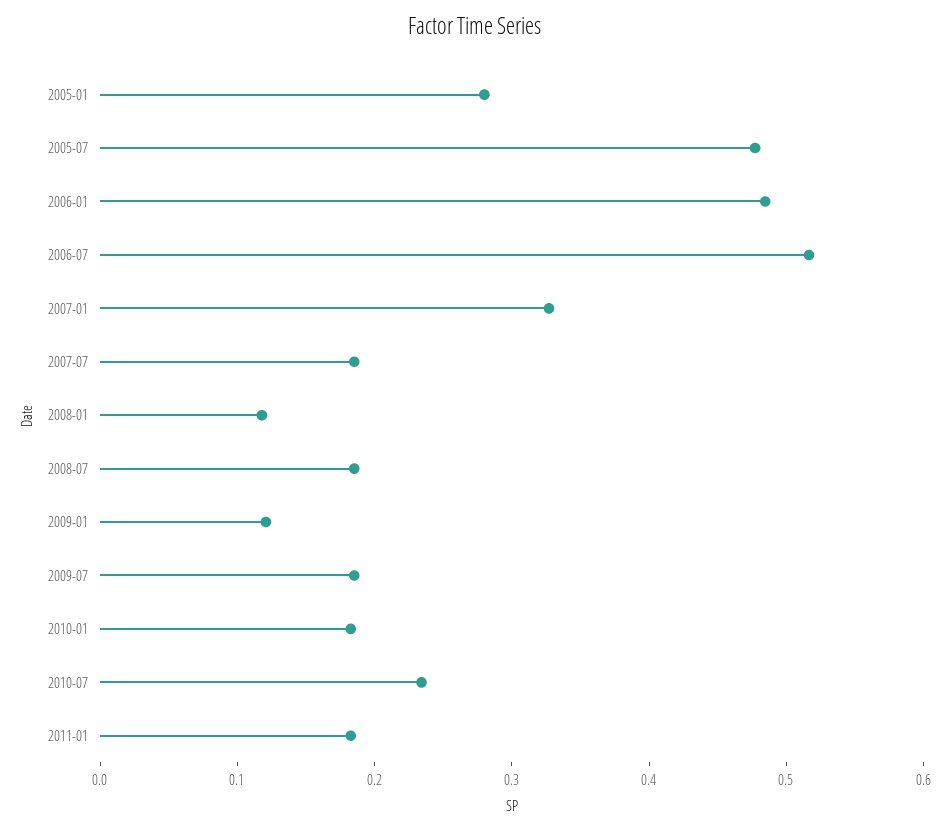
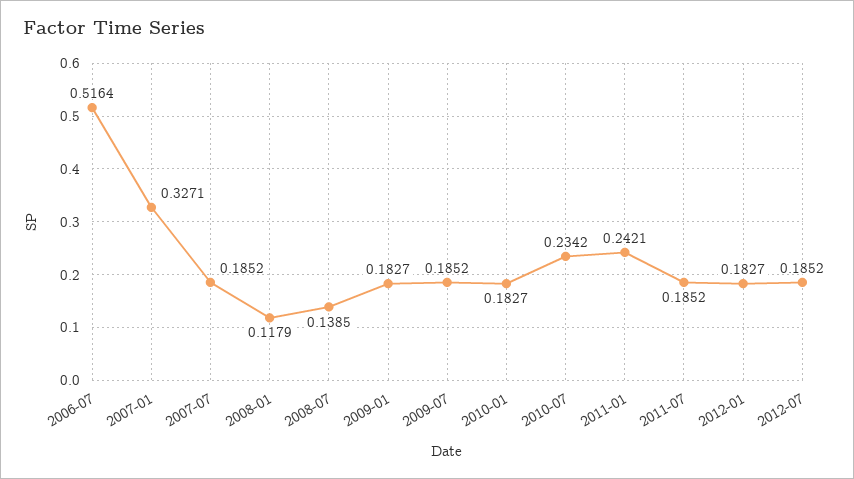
2005-01: 0.28 -> none
2005-07: 0.48 -> none
2006-01: 0.48 -> none
2008-07: 0.18 -> 0.1385
2009-01: 0.12 -> 0.1827
2011-01: 0.18 -> 0.2421
2011-07: none -> 0.1852
2012-01: none -> 0.1827
2012-07: none -> 0.1852

